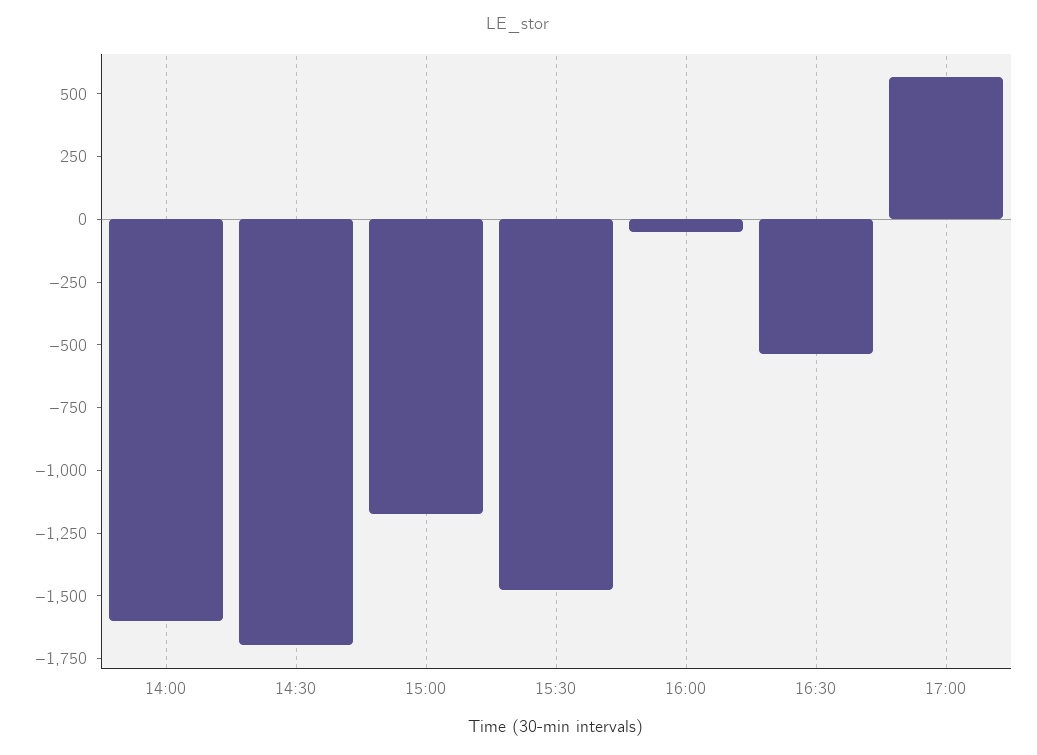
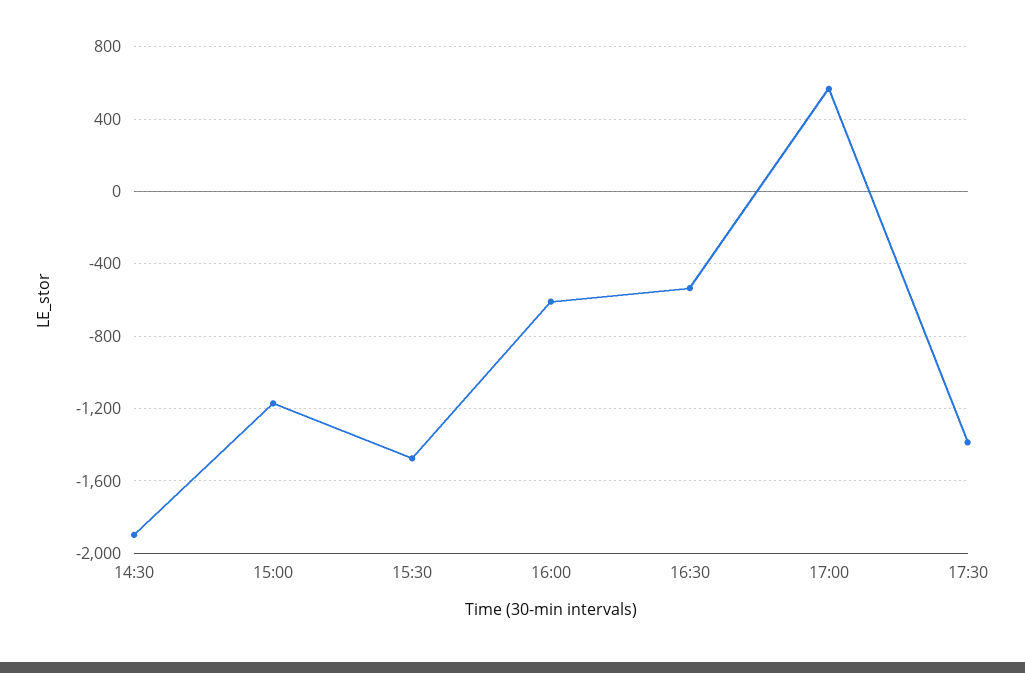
14:00: -1600 -> none
14:30: -1700 -> -1900
16:00: -50 -> -600
17:30: none -> -1400

